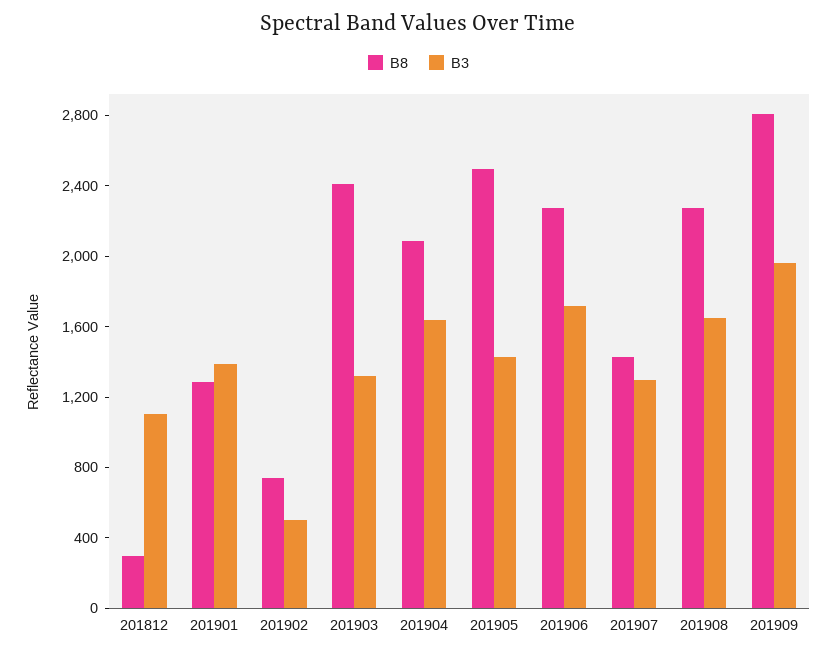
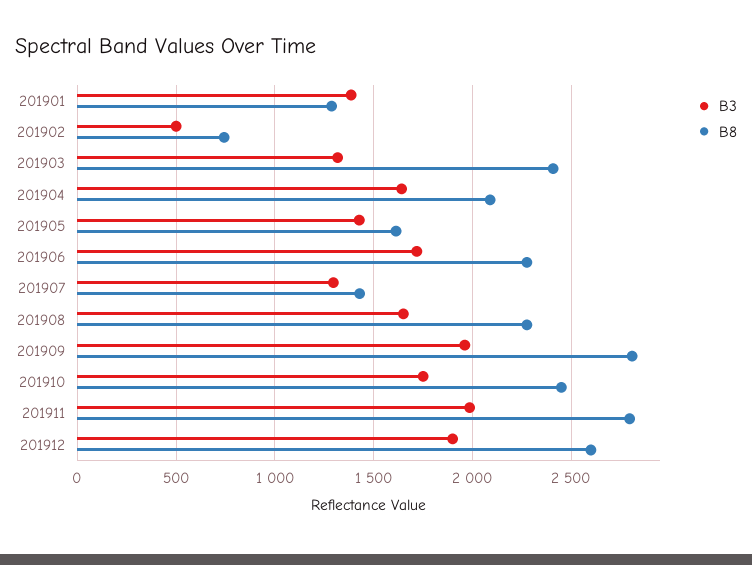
B8, 201812: 300 -> none
B3, 201812: 1100 -> none
B8, 201905: 2500 -> 1600
B3, 201910: none -> 1750
B8, 201910: none -> 2450
B3, 201911: none -> 2000
B8, 201911: none -> 2800
B3, 201912: none -> 1900
B8, 201912: none -> 2600

